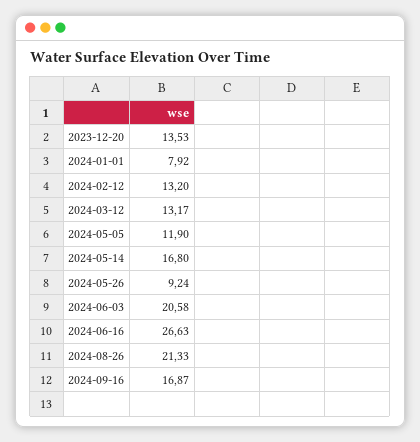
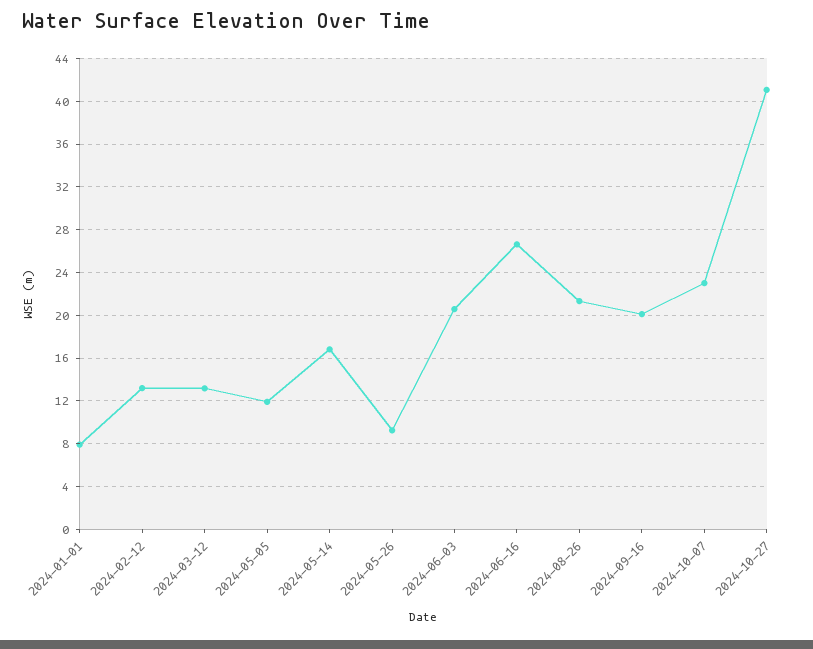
2023-12-20: 13.53 -> none
2024-09-16: 16.87 -> 20
2024-10-07: none -> 23
2024-10-27: none -> 41

